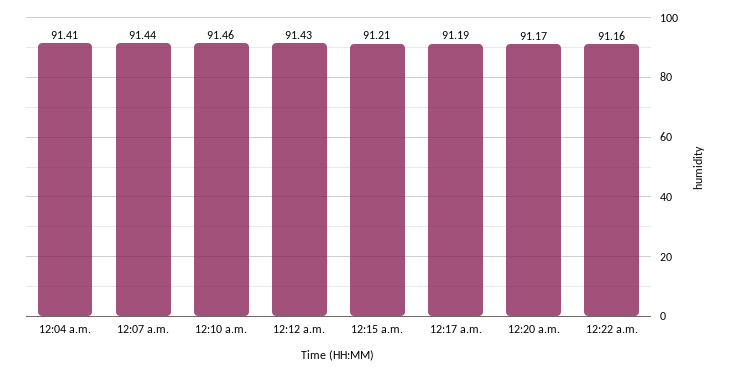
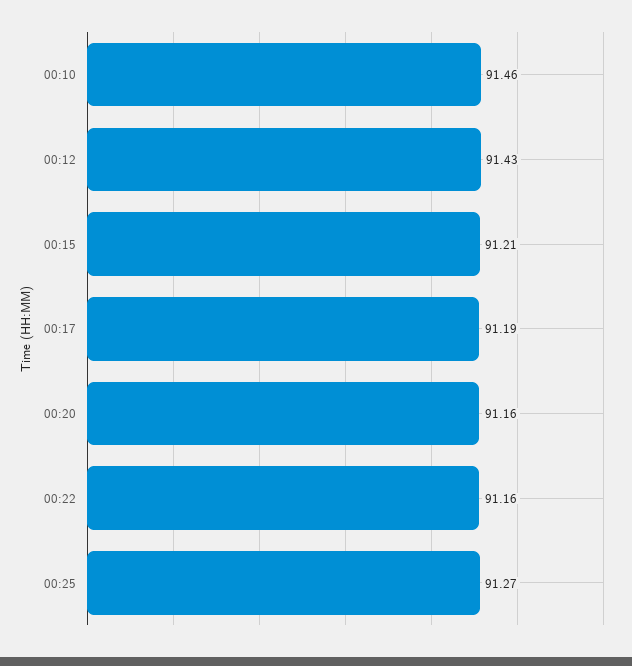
12:04 a.m.: 91.41 -> none
12:07 a.m.: 91.44 -> none
12:20 a.m.: 91.17 -> 91.16
00:25: none -> 91.27

